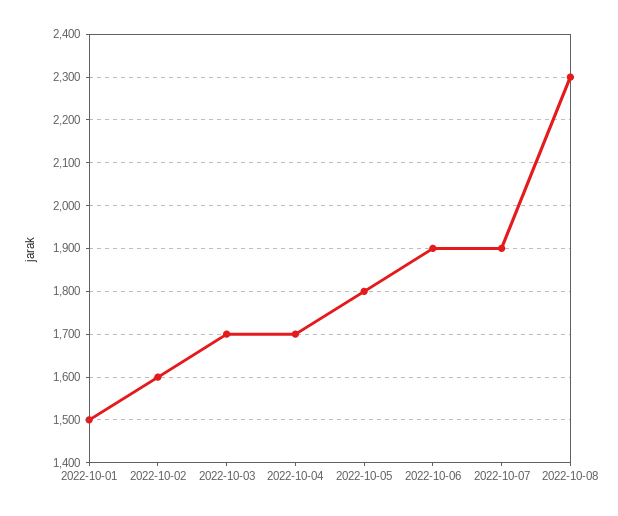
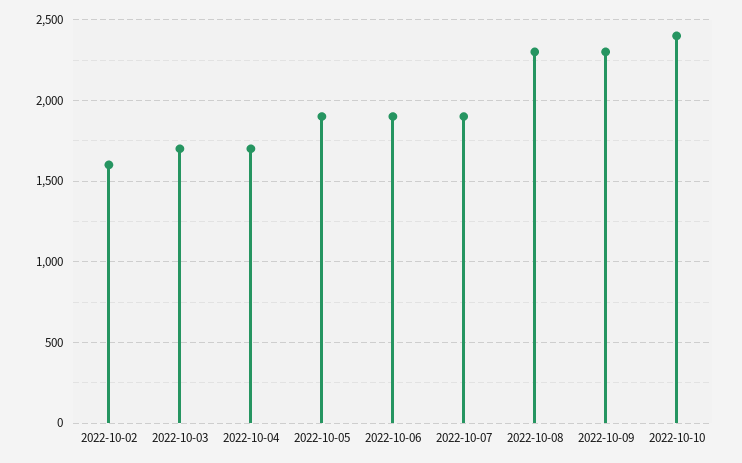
2022-10-01: 1500 -> none
2022-10-05: 1800 -> 1900
2022-10-09: none -> 2300
2022-10-10: none -> 2400

